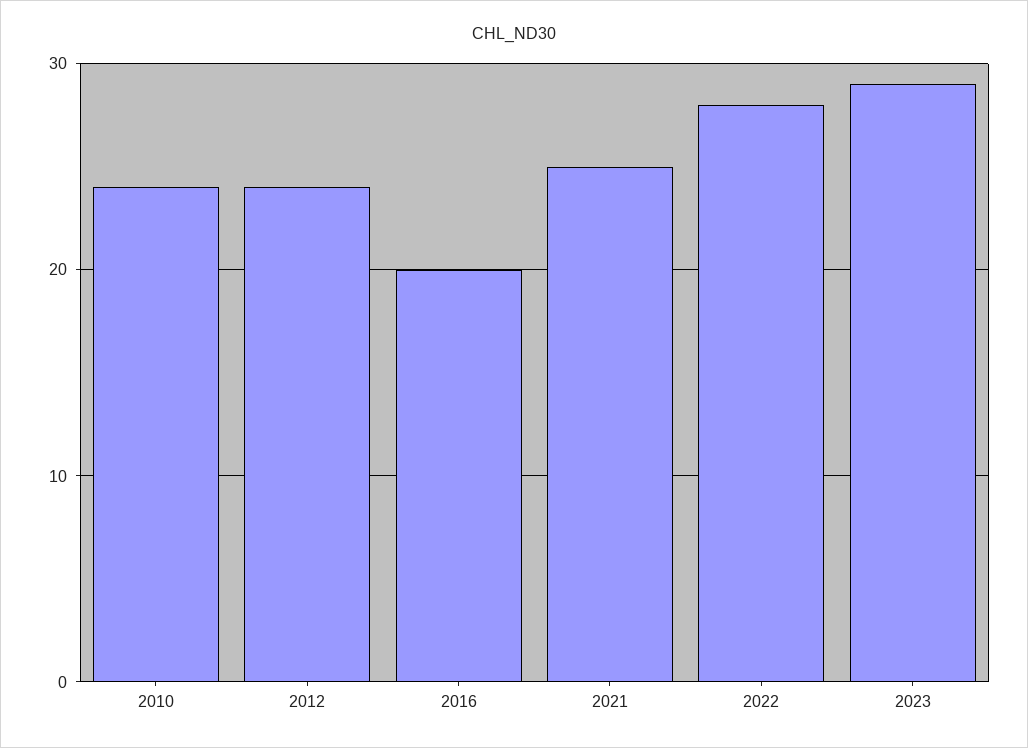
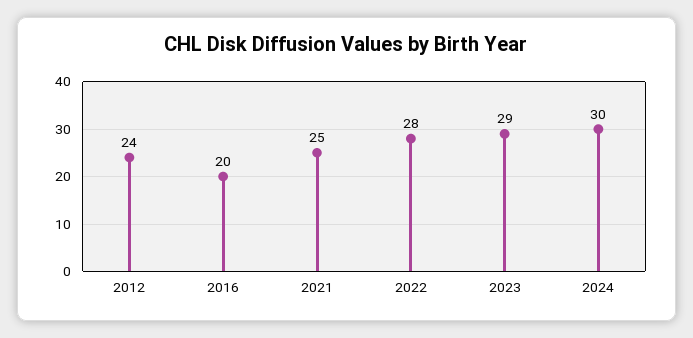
2010: 24 -> none
2024: none -> 30

